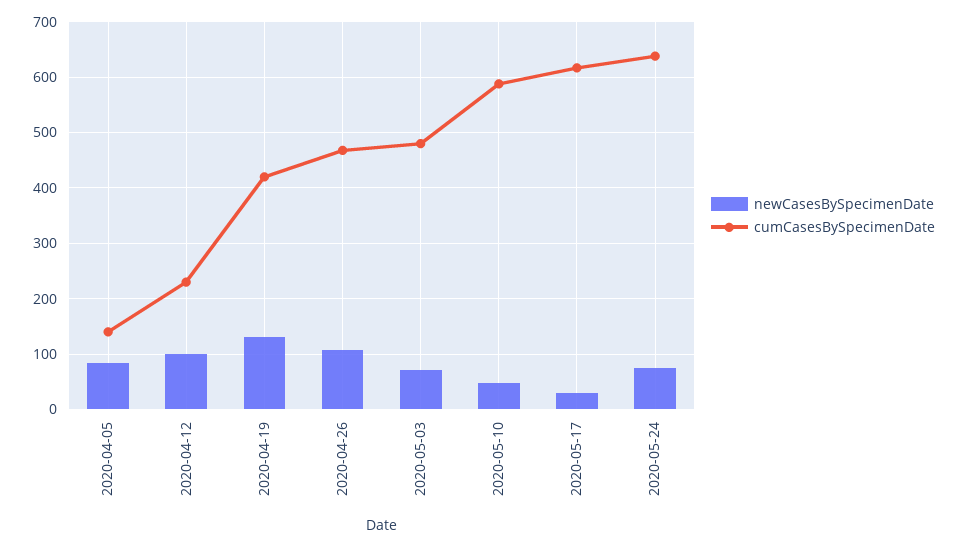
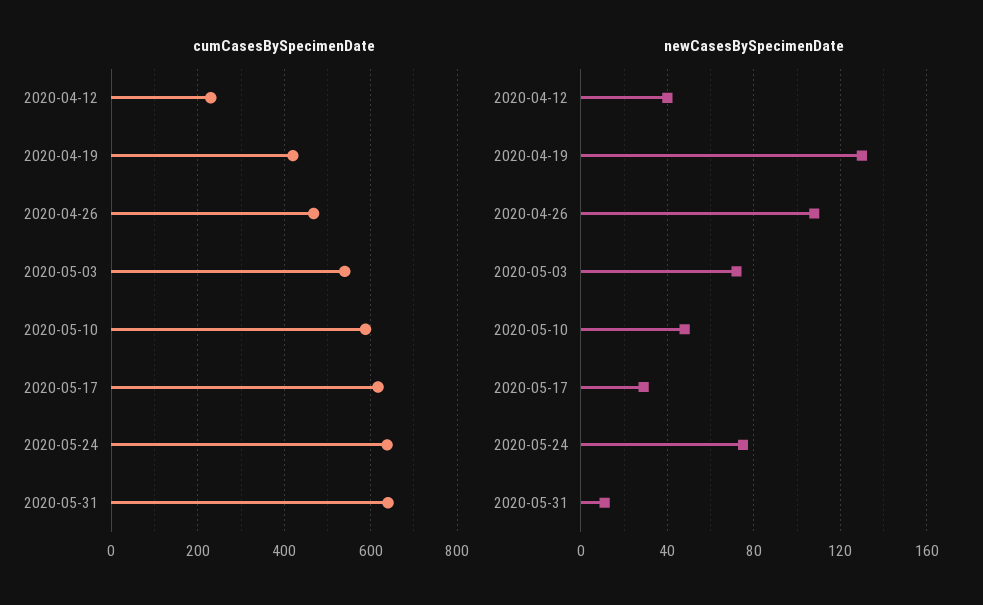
newCasesBySpecimenDate, 2020-04-05: 80 -> none
cumCasesBySpecimenDate, 2020-04-05: 140 -> none
newCasesBySpecimenDate, 2020-04-12: 100 -> 40
cumCasesBySpecimenDate, 2020-05-03: 480 -> 540
cumCasesBySpecimenDate, 2020-05-31: none -> 640
newCasesBySpecimenDate, 2020-05-31: none -> 10

